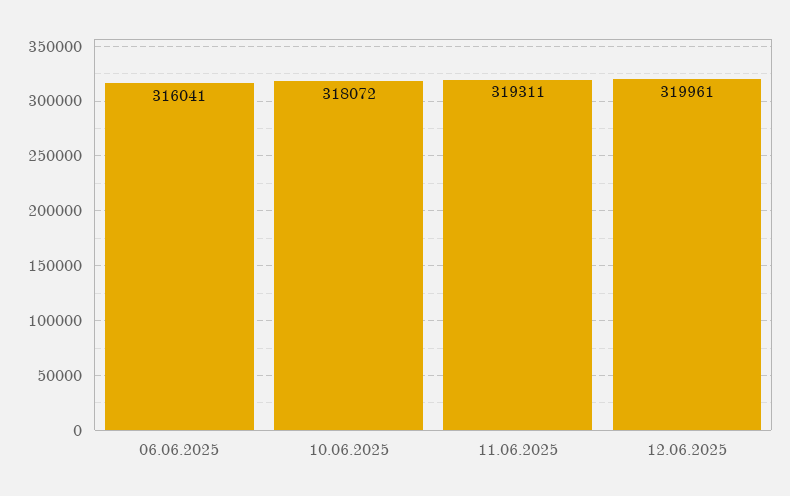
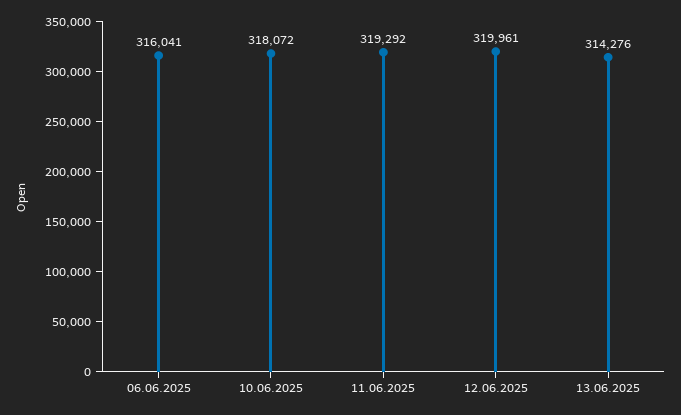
11.06.2025: 319311 -> 319292
13.06.2025: none -> 314276

